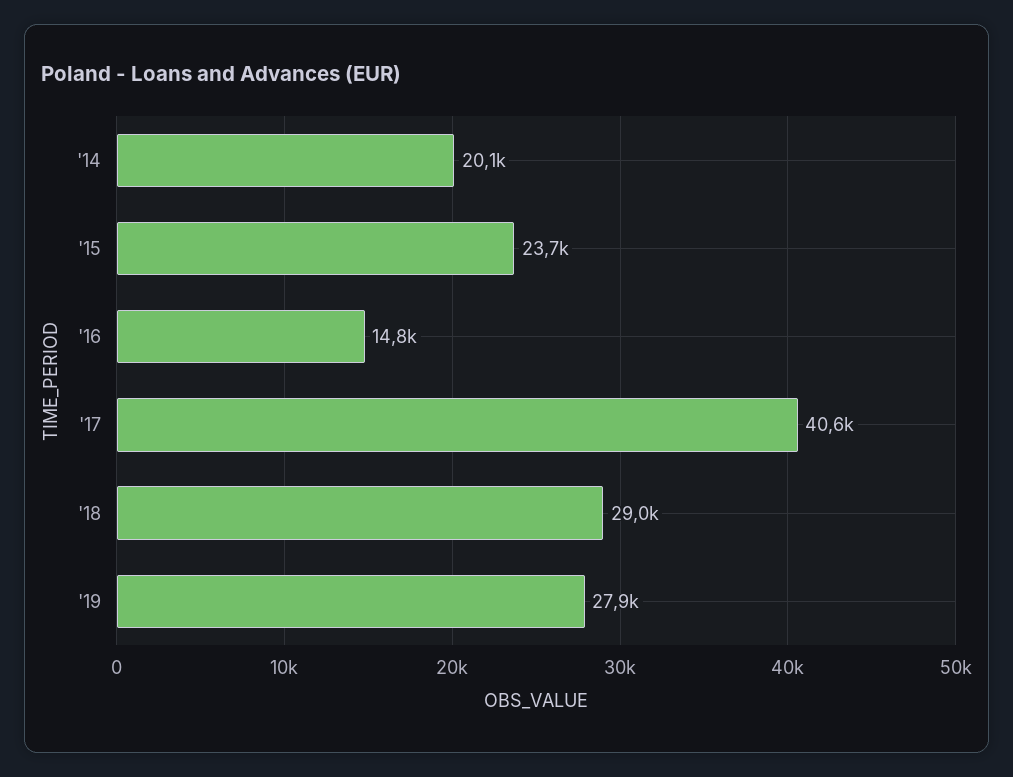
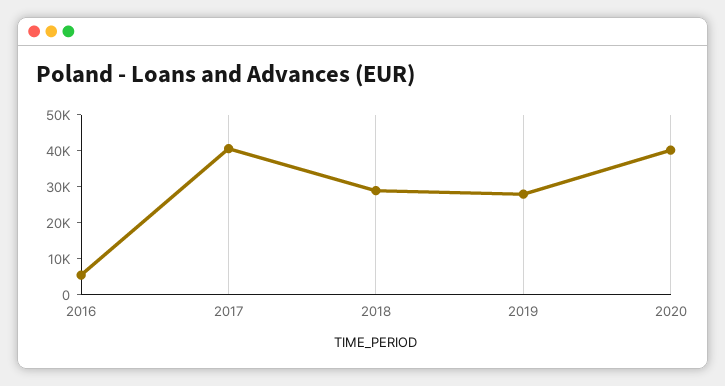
'14: 20100 -> none
'15: 23700 -> none
'16: 14800 -> 5000
2020: none -> 40000

